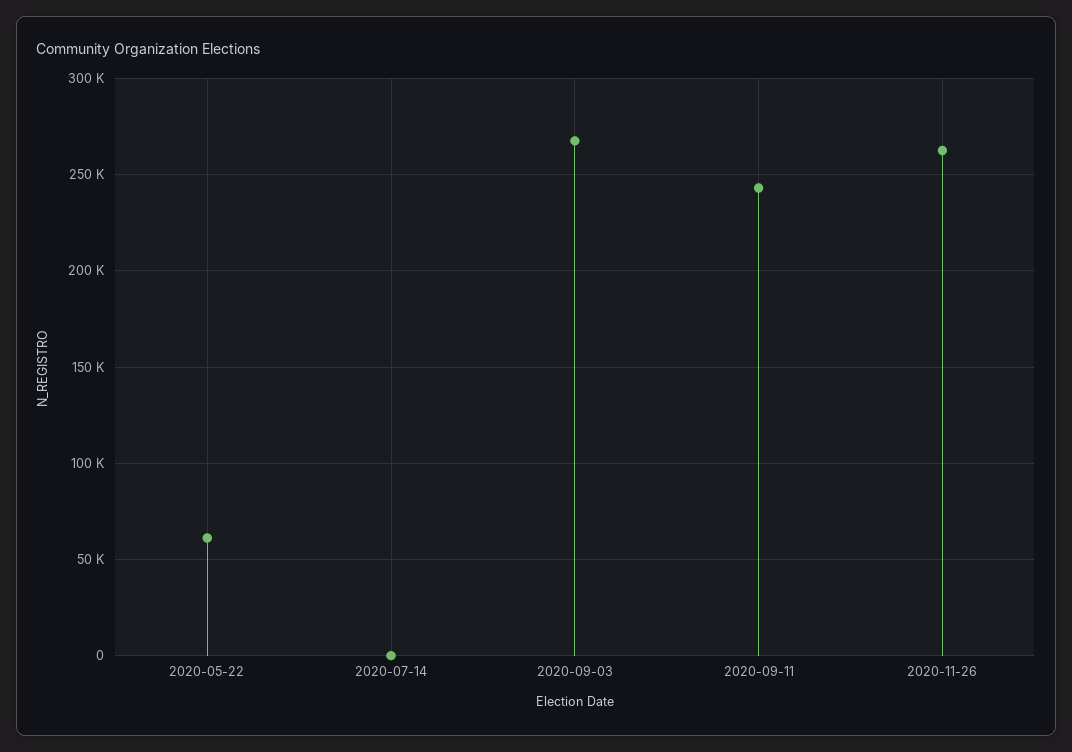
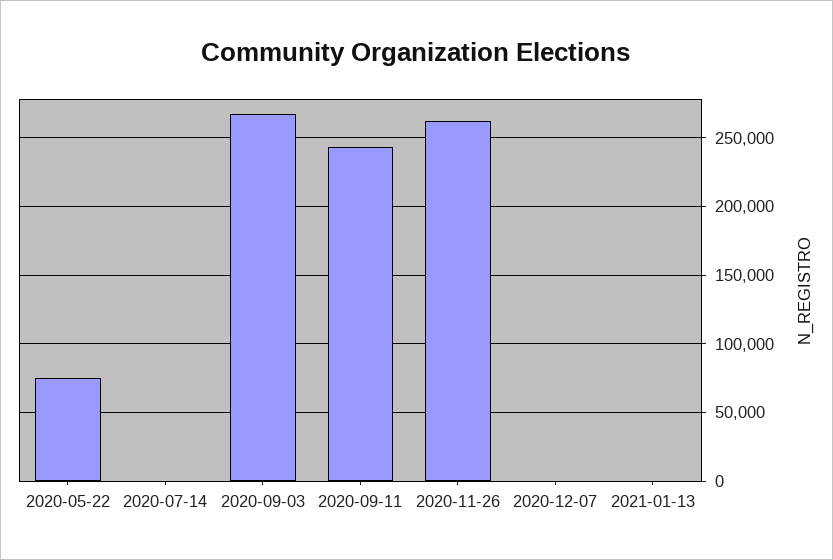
2020-05-22: 60000 -> 75000
2020-12-07: none -> 0
2021-01-13: none -> 0

